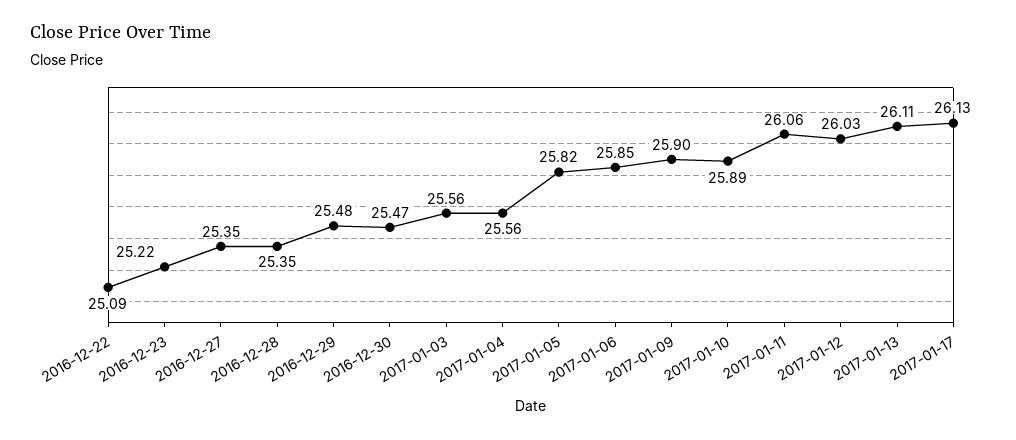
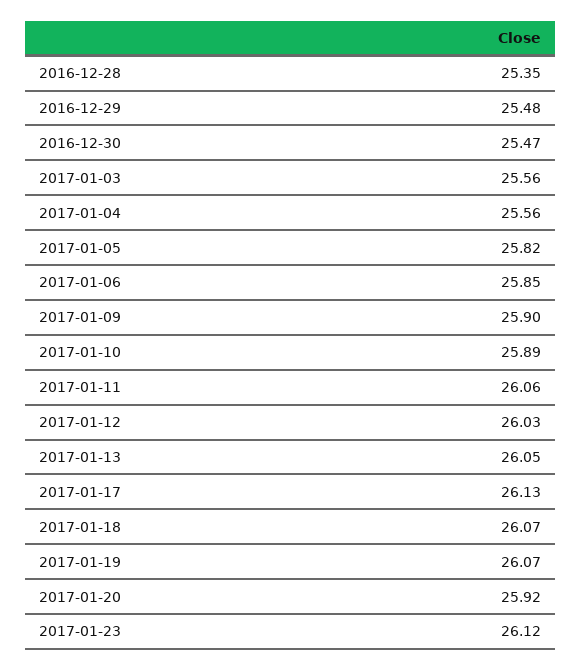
2016-12-22: 25.09 -> none
2016-12-23: 25.22 -> none
2016-12-27: 25.35 -> none
2017-01-13: 26.11 -> 26.05
2017-01-18: none -> 26.07
2017-01-19: none -> 26.07
2017-01-20: none -> 25.92
2017-01-23: none -> 26.12

